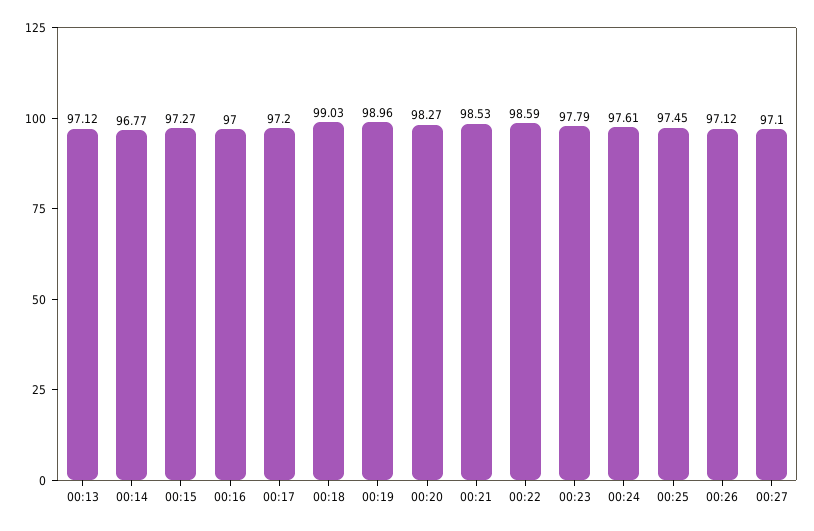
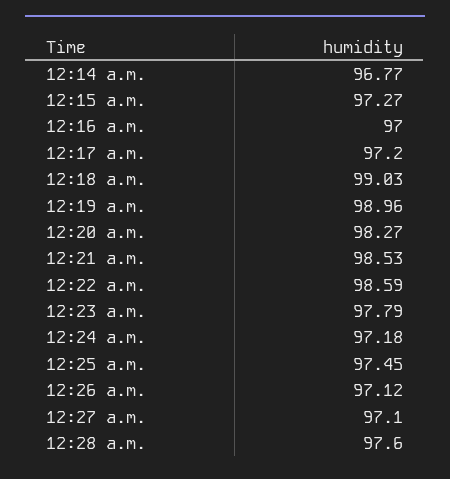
00:13: 97.12 -> none
00:24: 97.61 -> 97.18
12:28 a.m.: none -> 97.6

